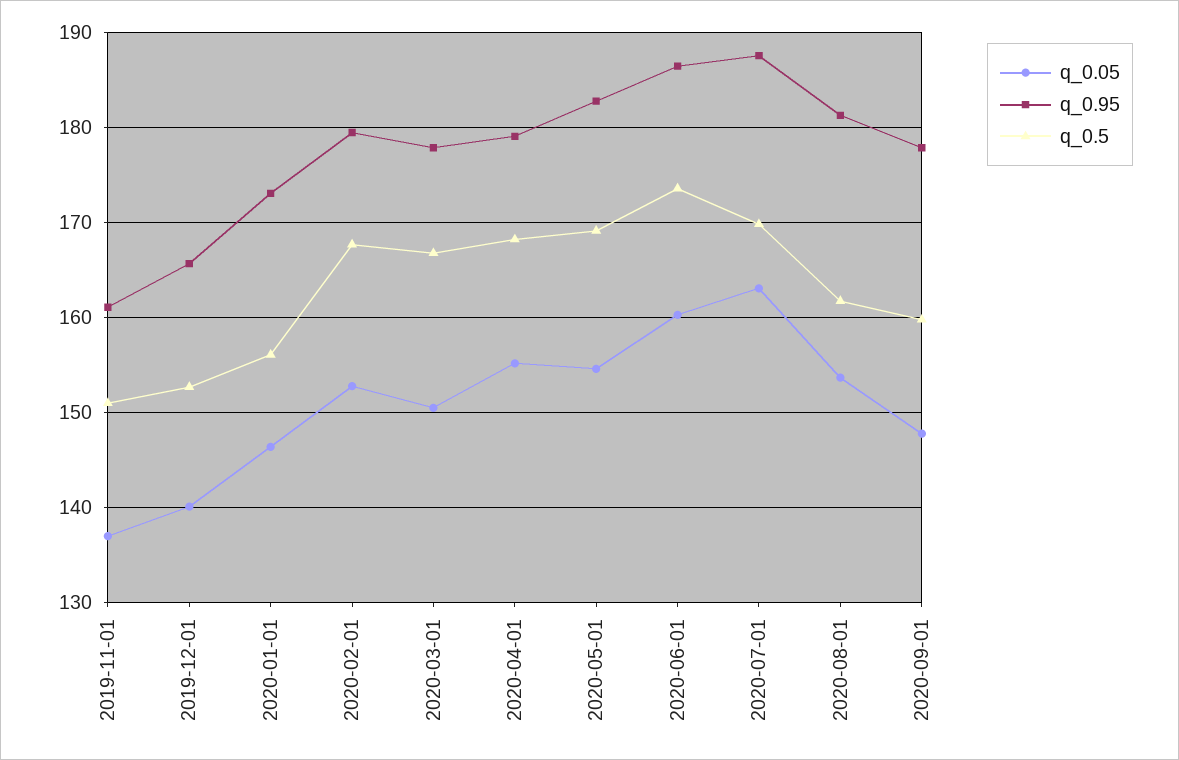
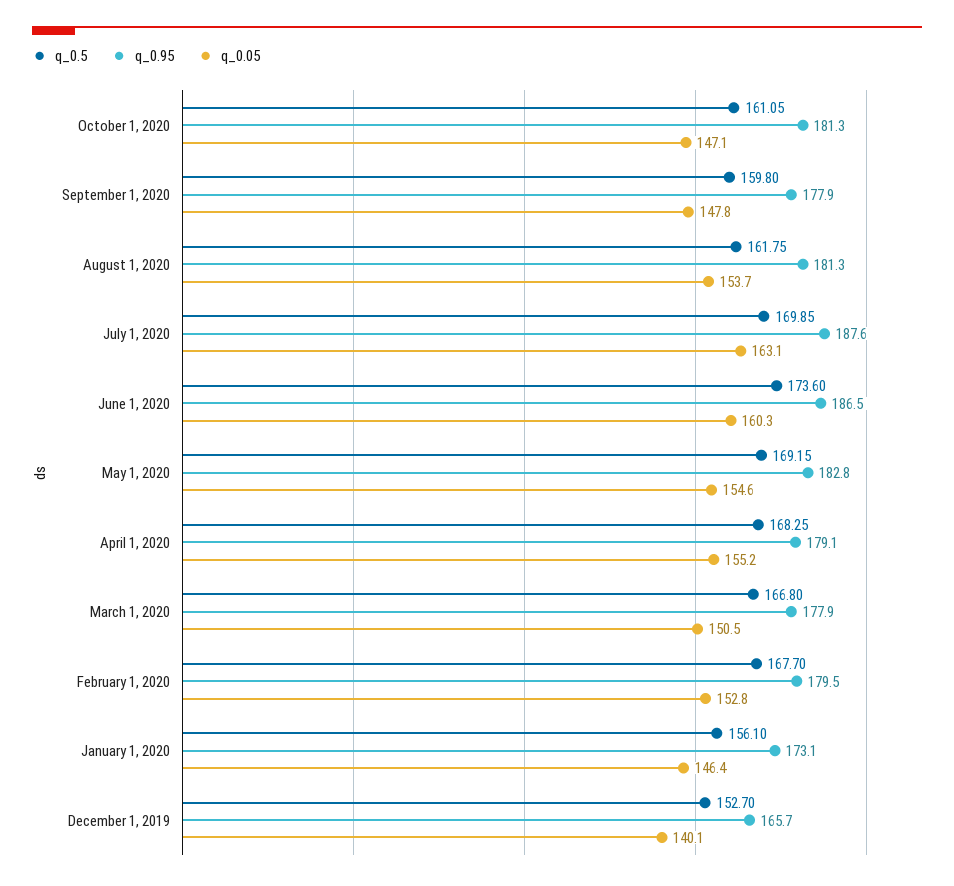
q_0.05, 2019-11-01: 137 -> none
q_0.95, 2019-11-01: 161 -> none
q_0.5, 2019-11-01: 151 -> none
q_0.5, October 1, 2020: none -> 161.05
q_0.95, October 1, 2020: none -> 181.3
q_0.05, October 1, 2020: none -> 147.1

